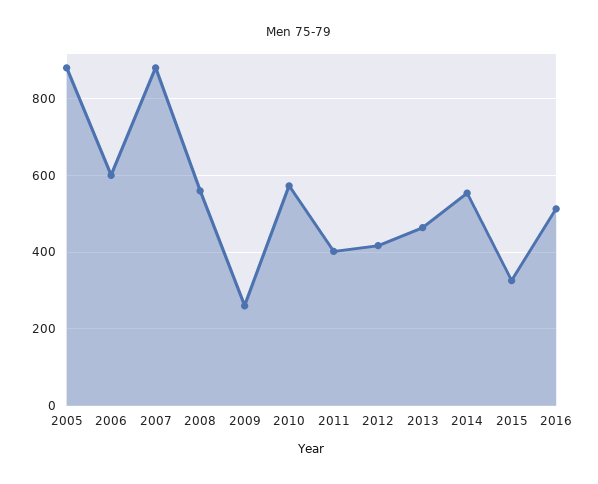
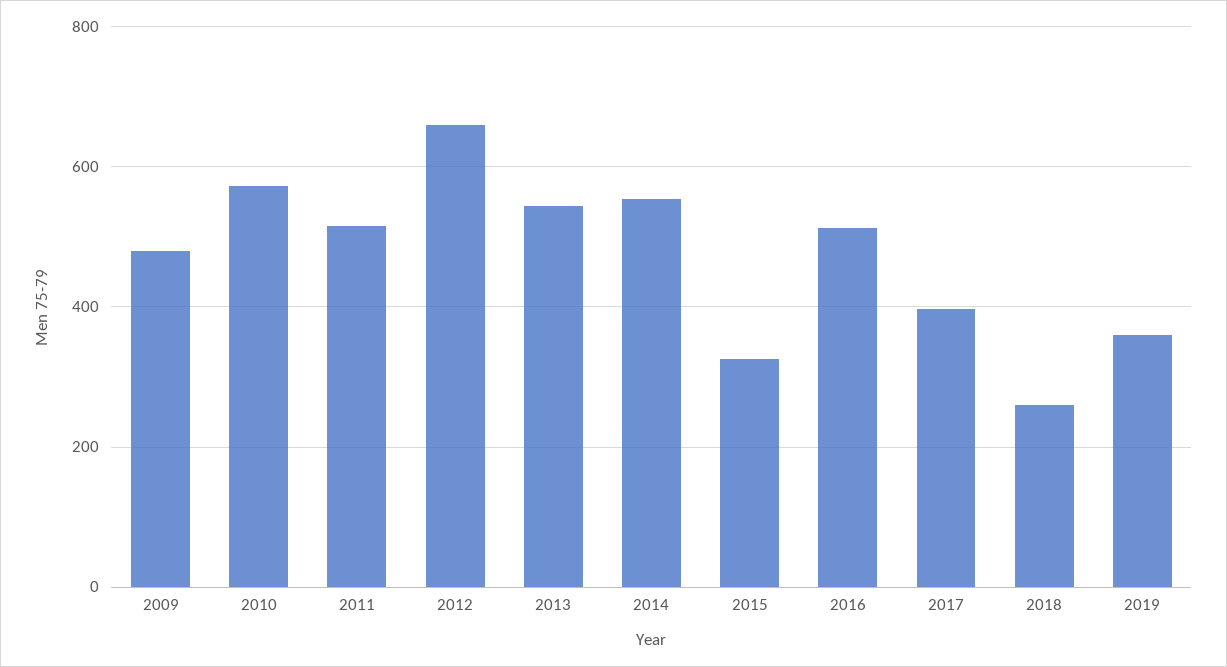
2005: 880 -> none
2006: 600 -> none
2007: 880 -> none
2008: 560 -> none
2009: 260 -> 480
2011: 400 -> 520
2012: 420 -> 660
2013: 460 -> 540
2017: none -> 400
2018: none -> 260
2019: none -> 360

